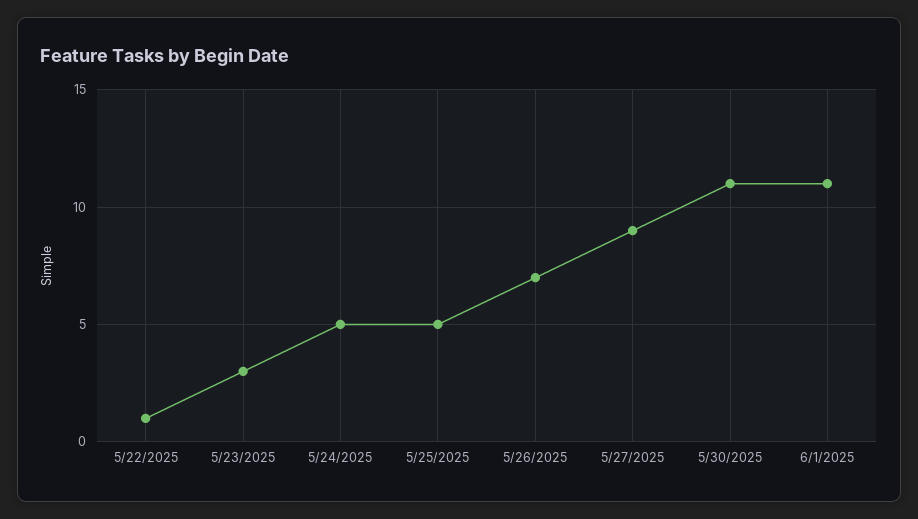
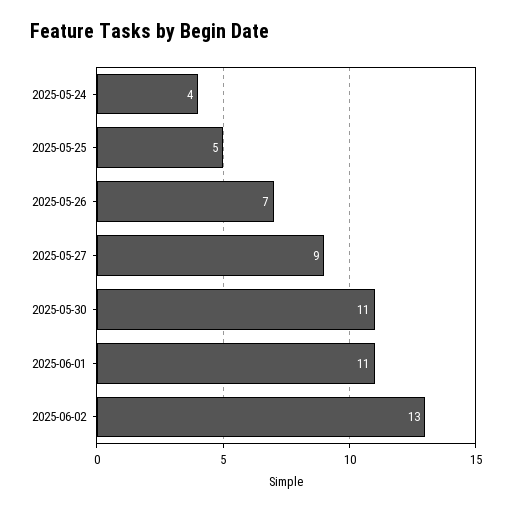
5/22/2025: 1 -> none
5/23/2025: 3 -> none
5/24/2025: 5 -> 4
2025-06-02: none -> 13

